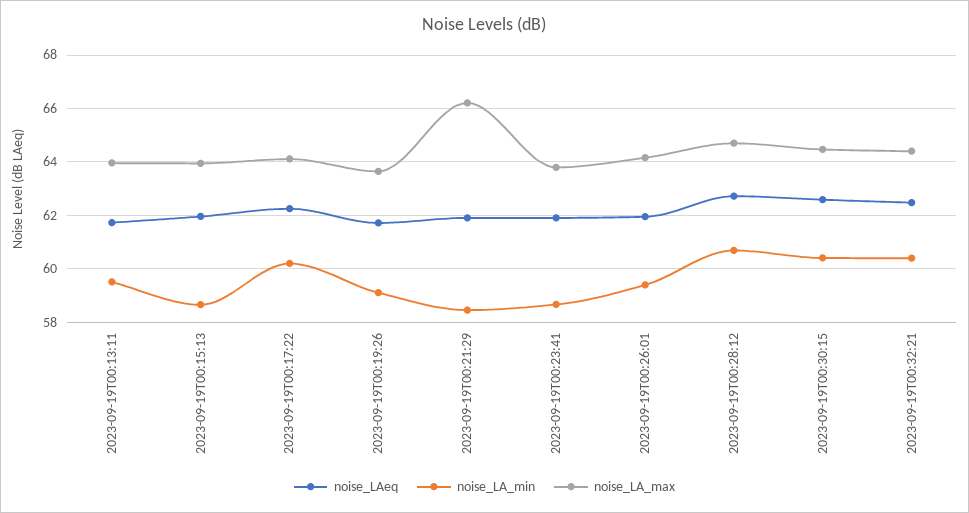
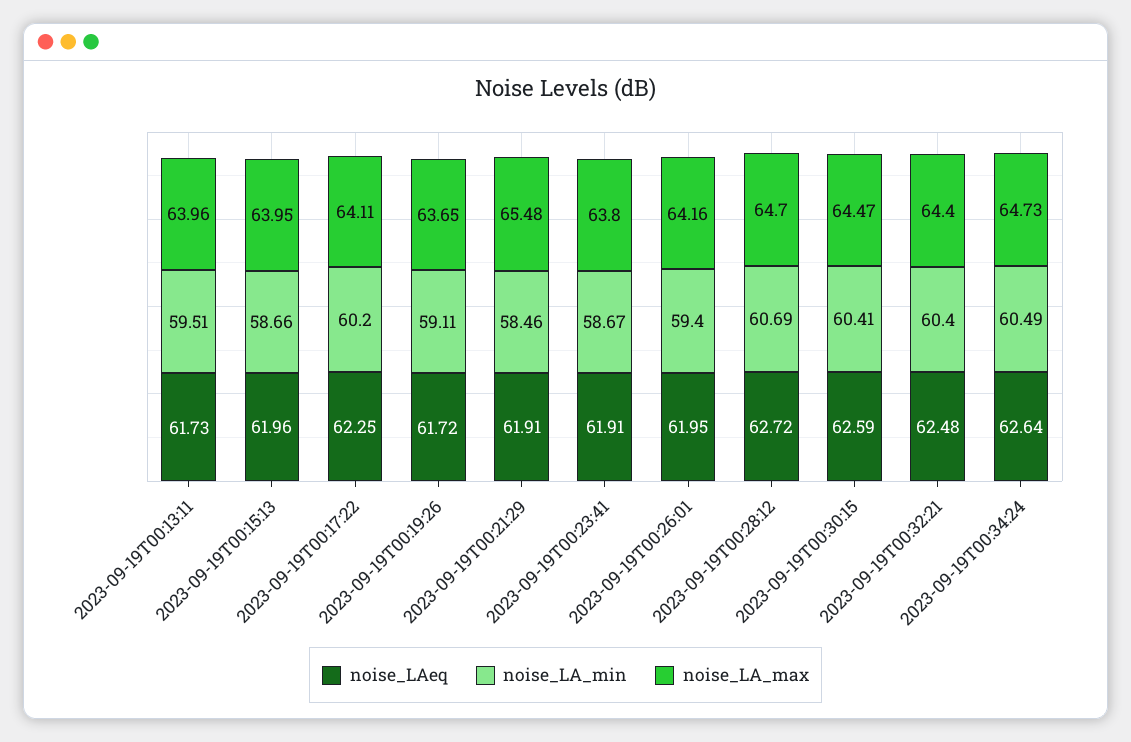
noise_LA_max, 2023-09-19T00:21:29: 66.25 -> 65.48
noise_LAeq, 2023-09-19T00:34:24: none -> 62.64
noise_LA_min, 2023-09-19T00:34:24: none -> 60.49
noise_LA_max, 2023-09-19T00:34:24: none -> 64.73

